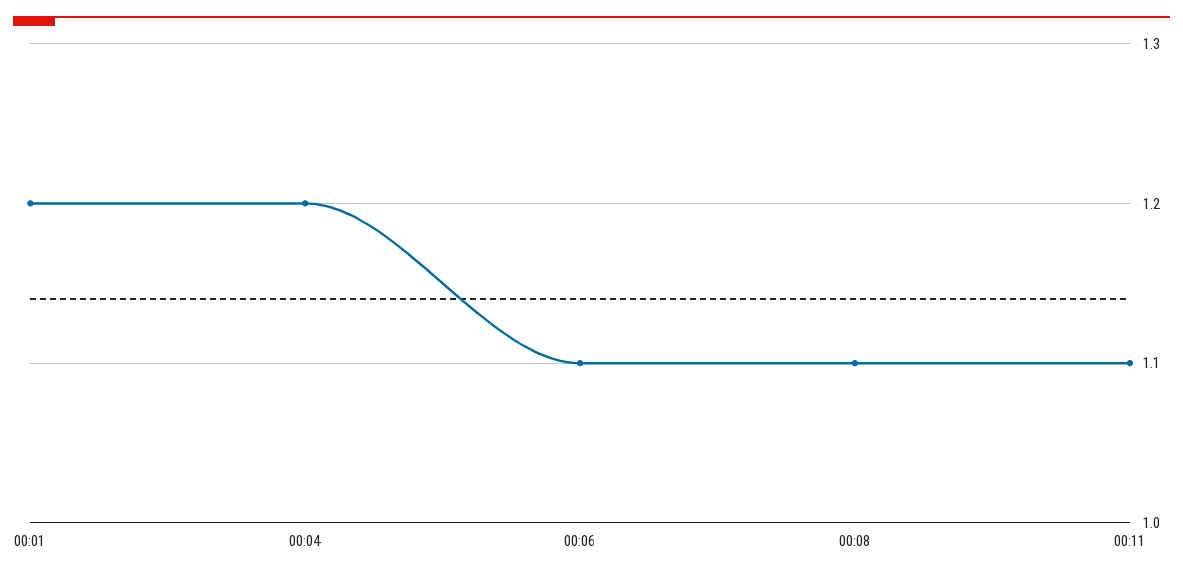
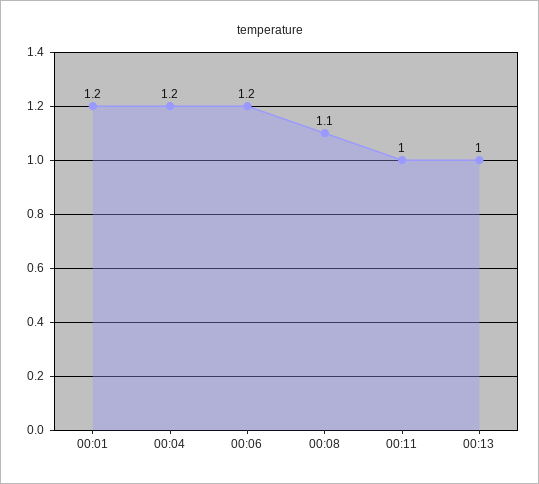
00:06: 1.1 -> 1.2
00:11: 1.1 -> 1
00:13: none -> 1

